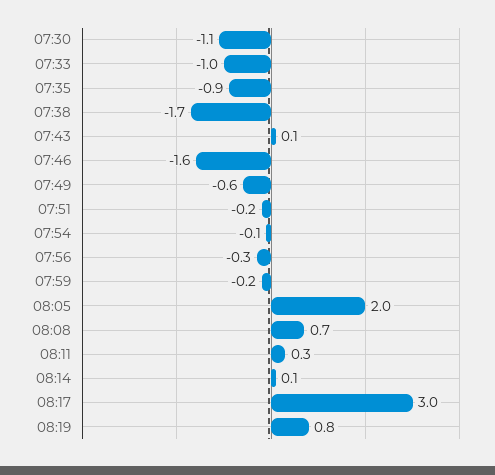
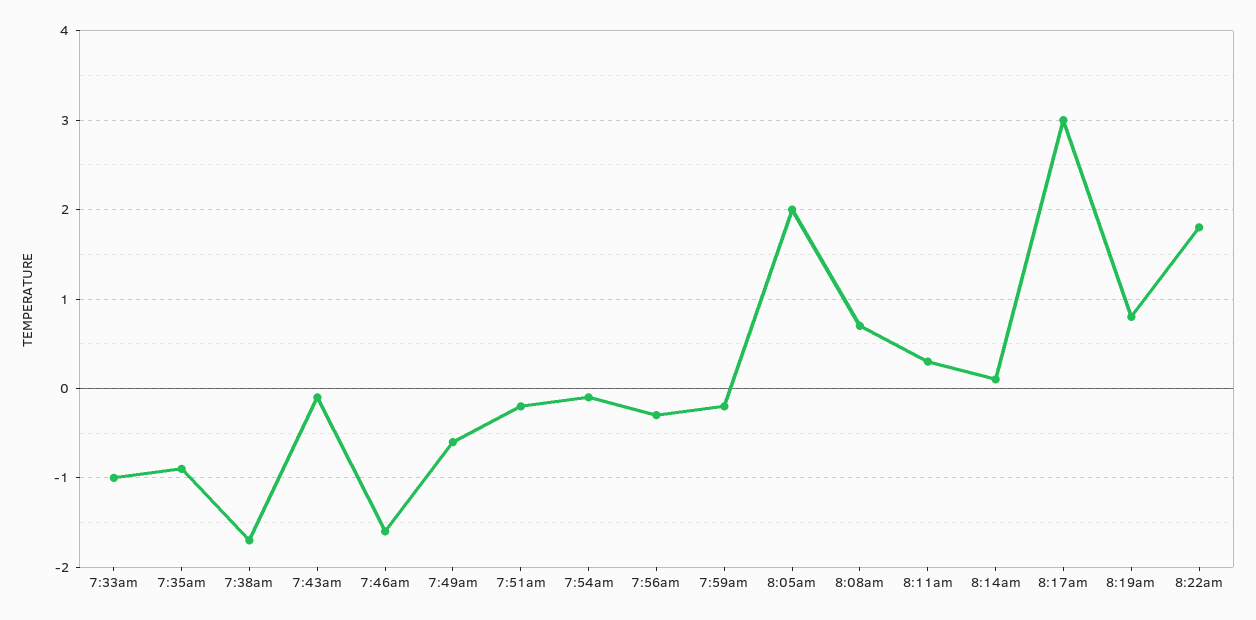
07:30: -1.1 -> none
07:43: 0.1 -> -0.1
8:22am: none -> 1.8

